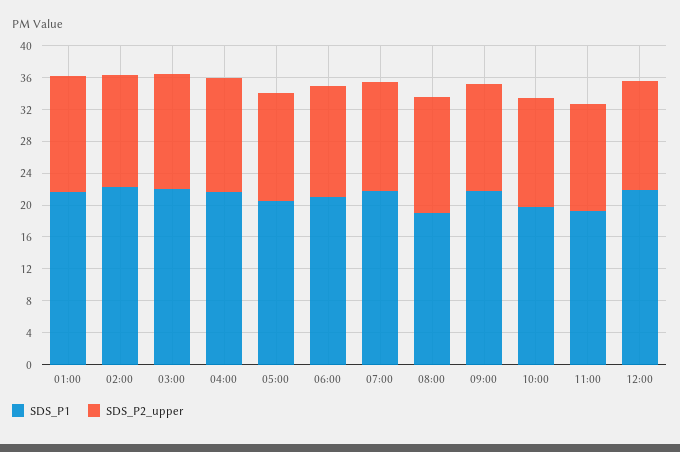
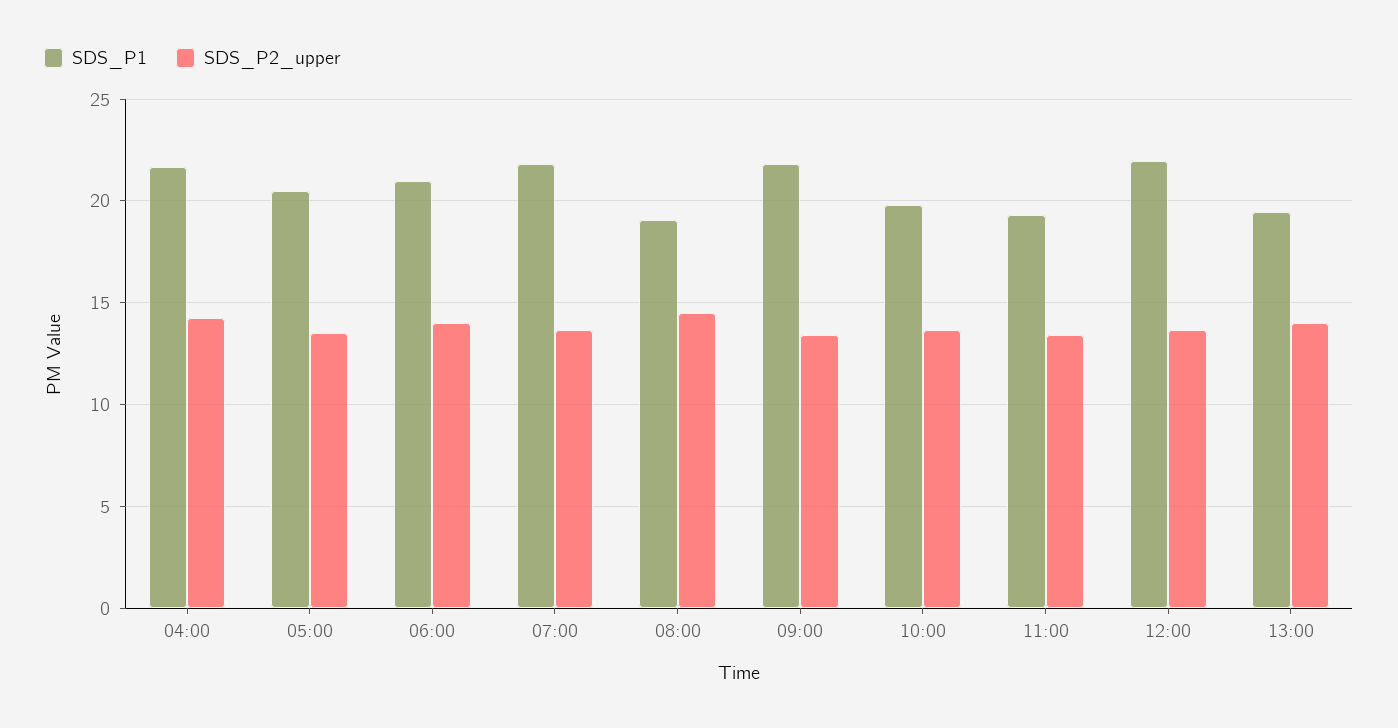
SDS_P1, 01:00: 22 -> none
SDS_P2_upper, 01:00: 14 -> none
SDS_P1, 02:00: 22 -> none
SDS_P2_upper, 02:00: 14 -> none
SDS_P1, 03:00: 22 -> none
SDS_P2_upper, 03:00: 14 -> none
SDS_P1, 13:00: none -> 19.5
SDS_P2_upper, 13:00: none -> 14

